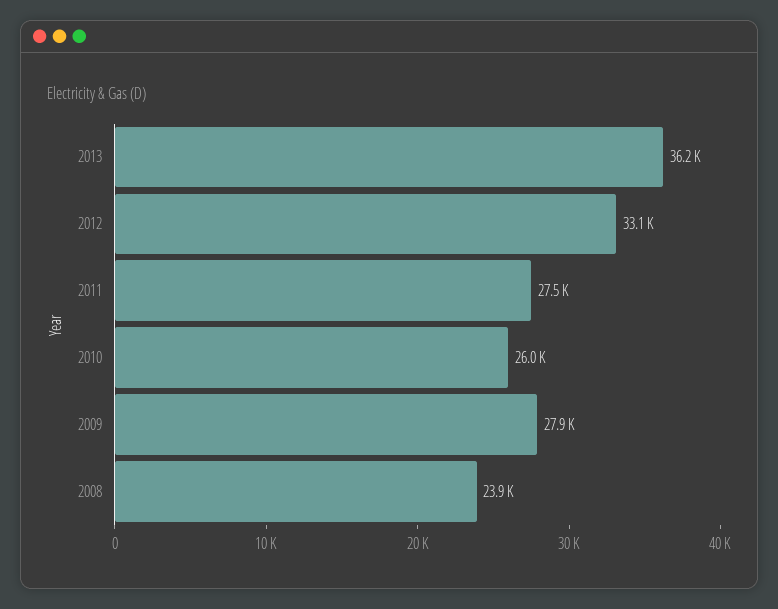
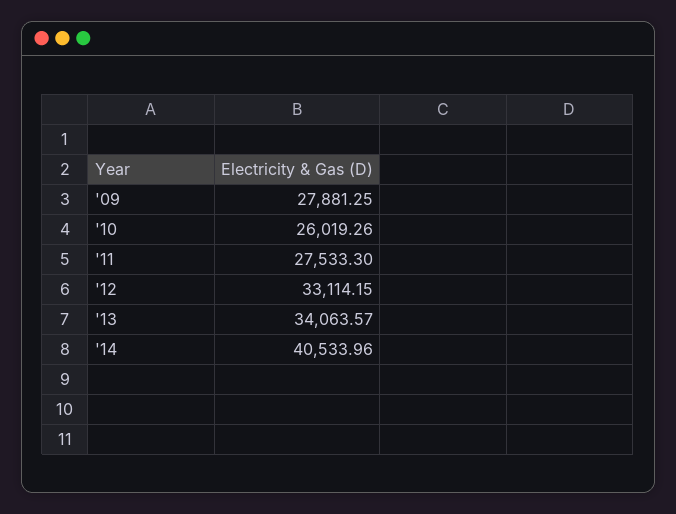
2013: 36200 -> 34063.57
2008: 23900 -> none
'14: none -> 40533.96

